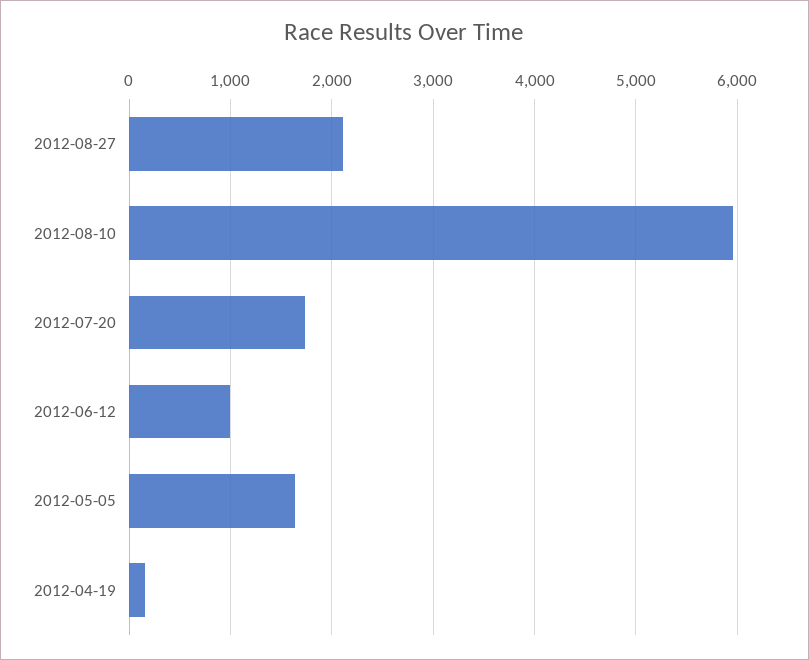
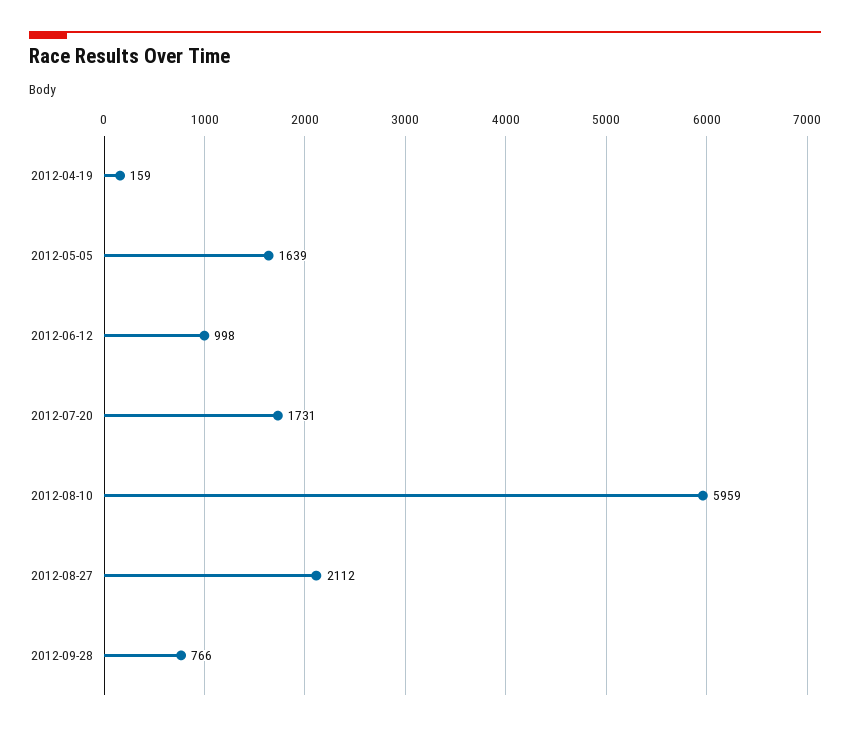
2012-09-28: none -> 766

